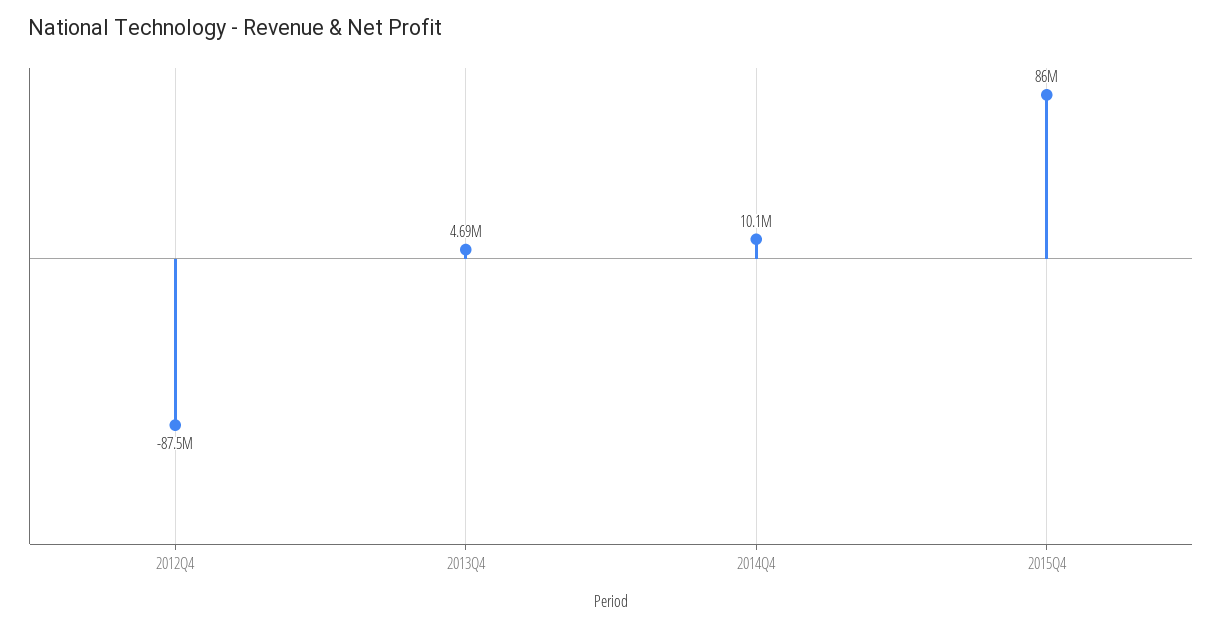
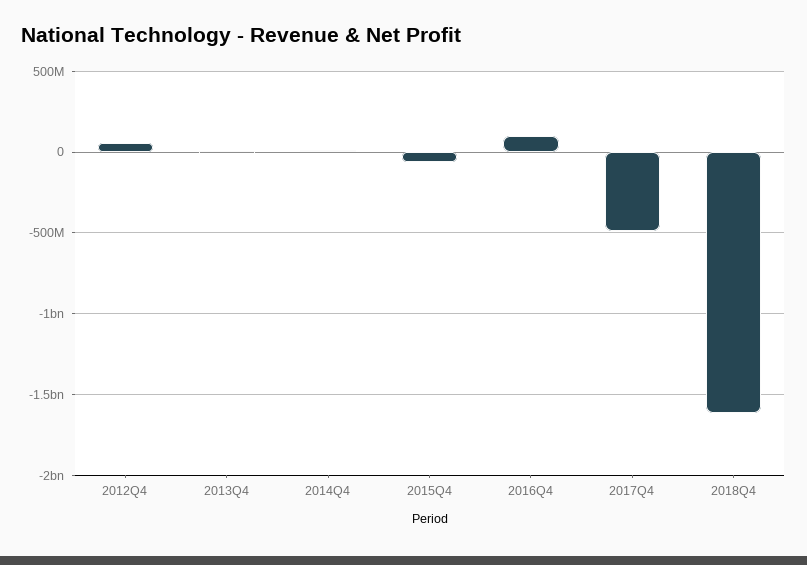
2012Q4: -87500000 -> 50000000
2015Q4: 86000000 -> -50000000
2016Q4: none -> 100000000
2017Q4: none -> -500000000
2018Q4: none -> -1600000000

